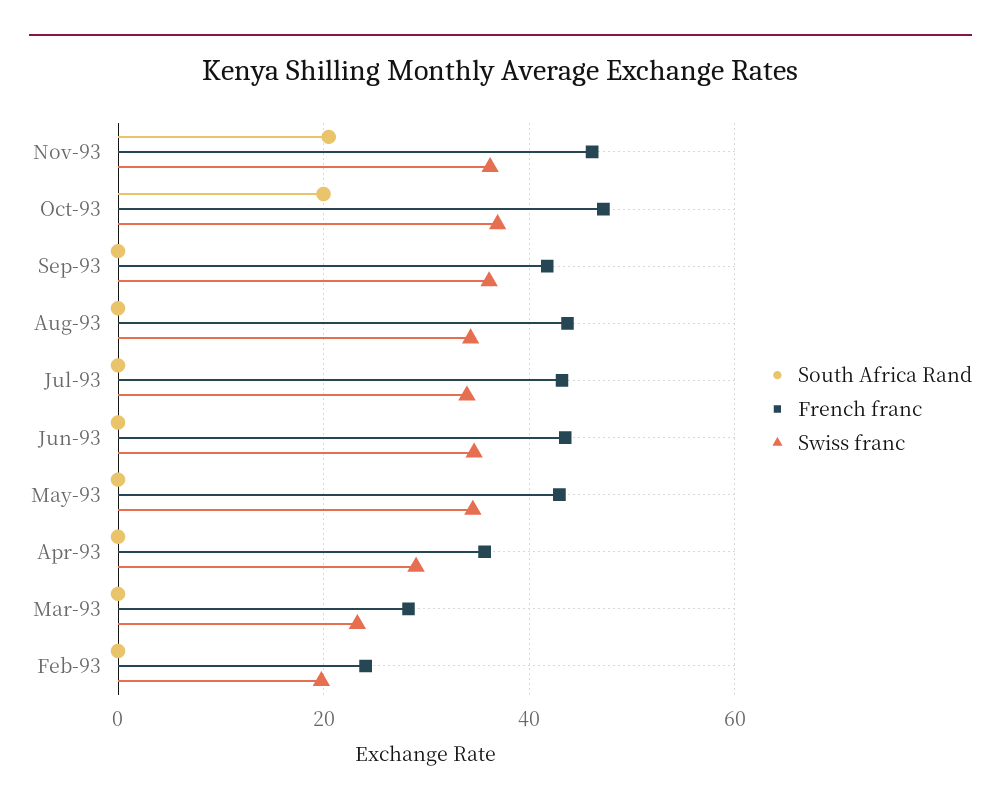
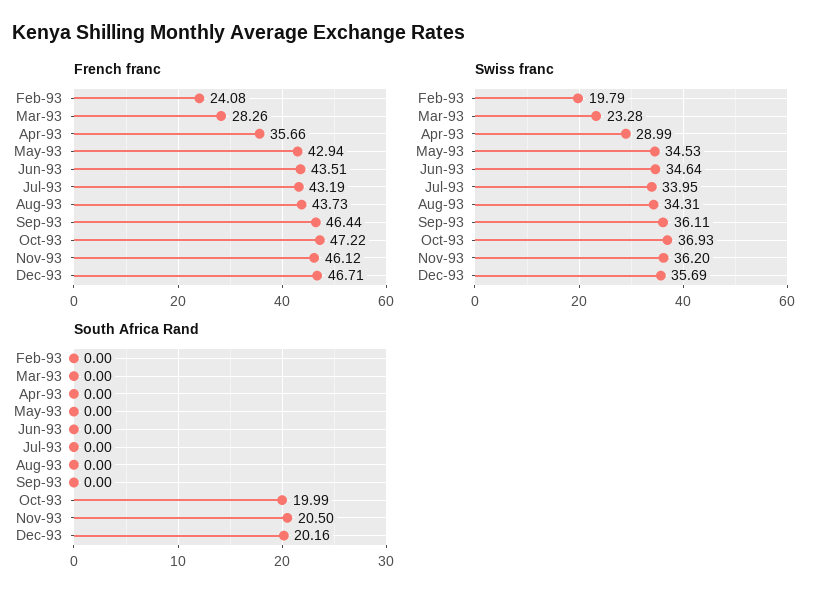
French franc, Sep-93: 42 -> 46.44
French franc, Dec-93: none -> 46.71
Swiss franc, Dec-93: none -> 35.69
South Africa Rand, Dec-93: none -> 20.16

